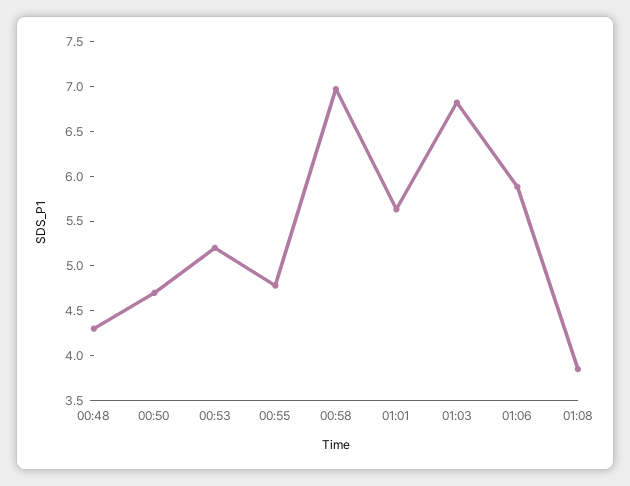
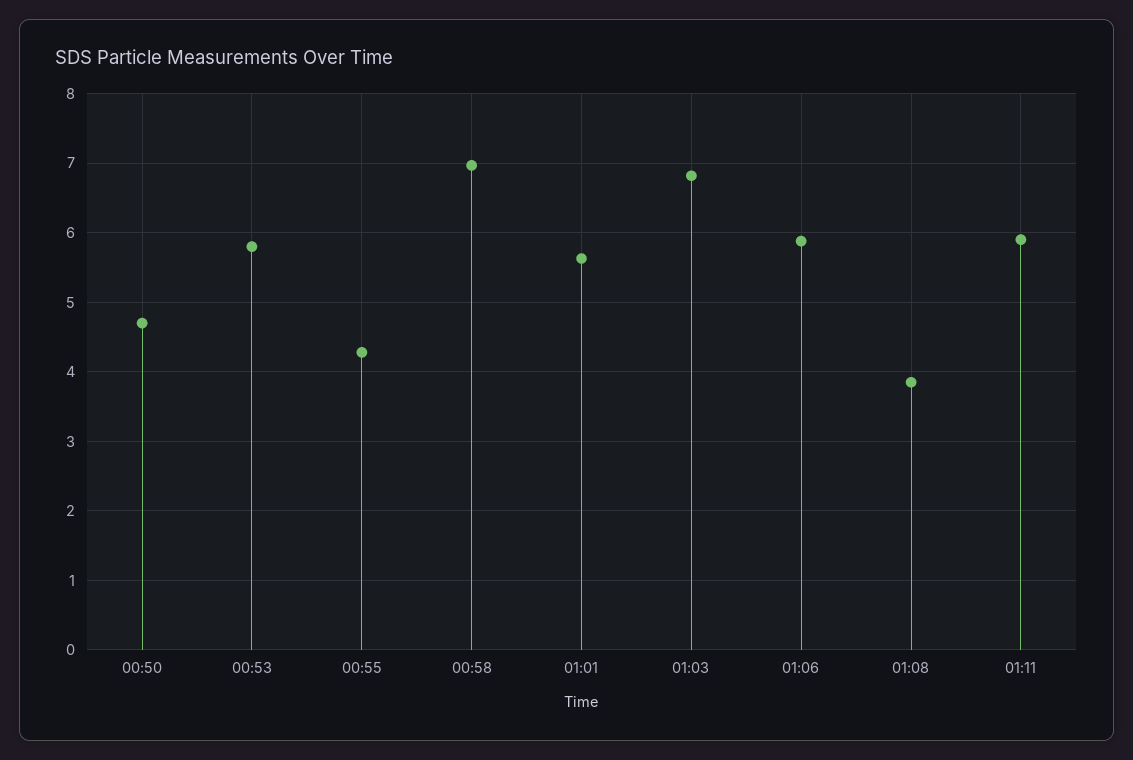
00:48: 4.3 -> none
00:53: 5.2 -> 5.8
00:55: 4.8 -> 4.3
01:11: none -> 5.9

